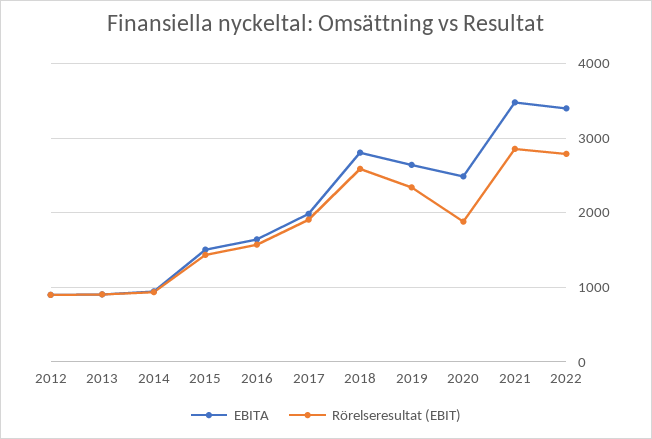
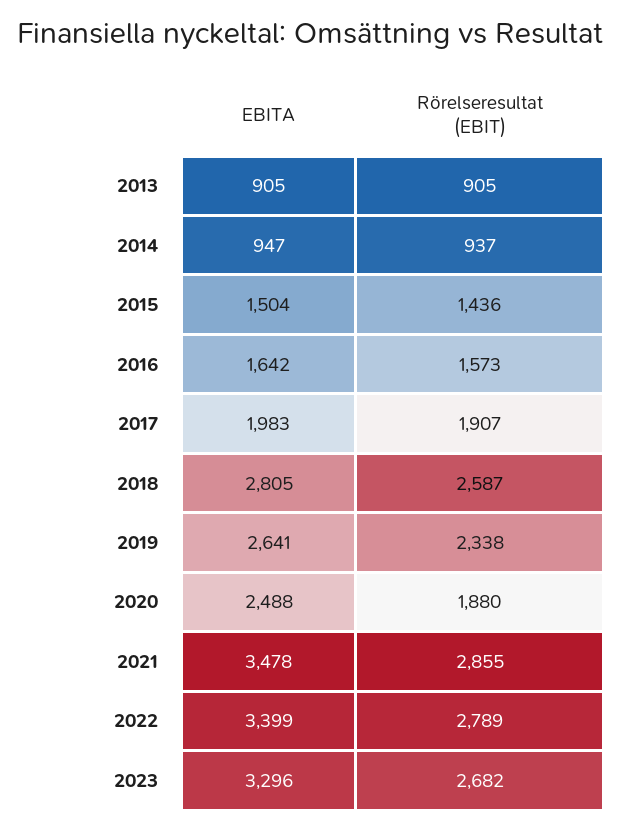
EBITA, 2012: 900 -> none
Rörelseresultat (EBIT), 2012: 900 -> none
EBITA, 2023: none -> 3296
Rörelseresultat (EBIT), 2023: none -> 2682

